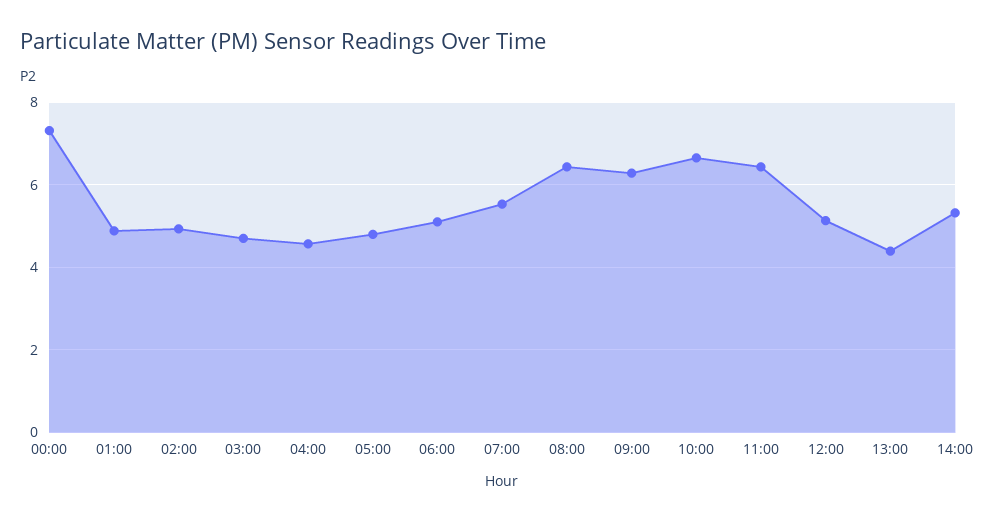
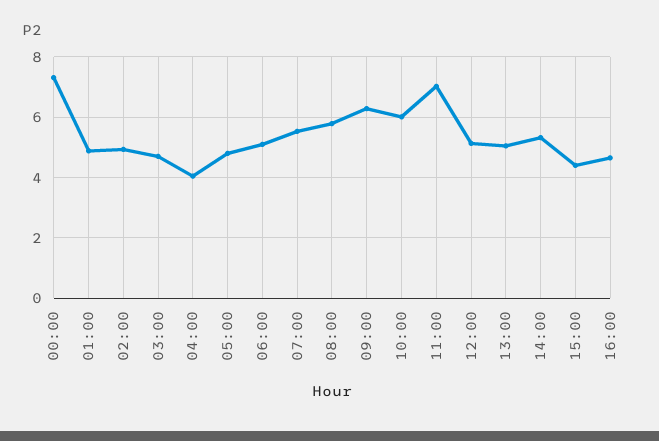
04:00: 4.6 -> 4
08:00: 6.4 -> 5.8
10:00: 6.6 -> 6
11:00: 6.4 -> 7
13:00: 4.4 -> 5
15:00: none -> 4.4
16:00: none -> 4.6

